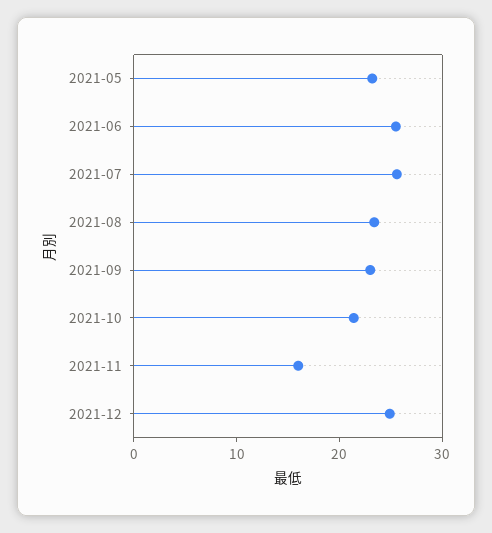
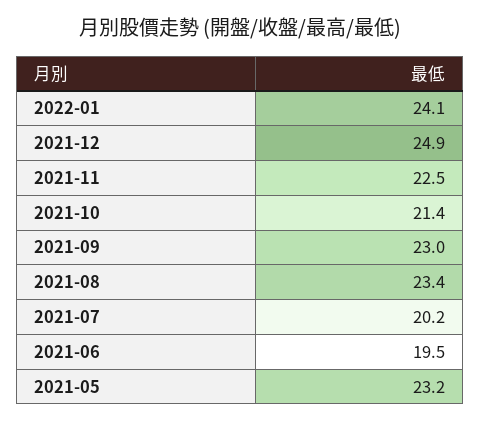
2021-06: 26 -> 19.5
2021-07: 26 -> 20.2
2021-11: 16 -> 22.5
2022-01: none -> 24.1

